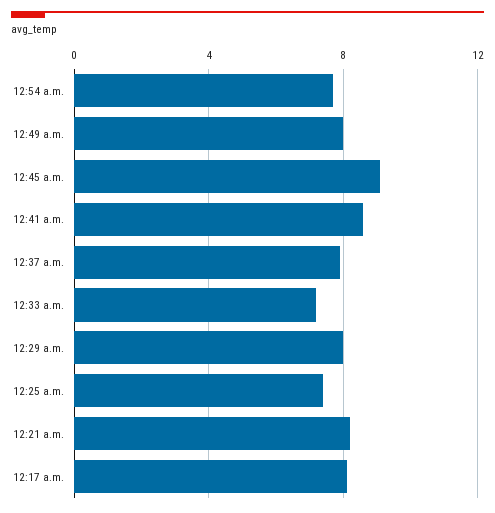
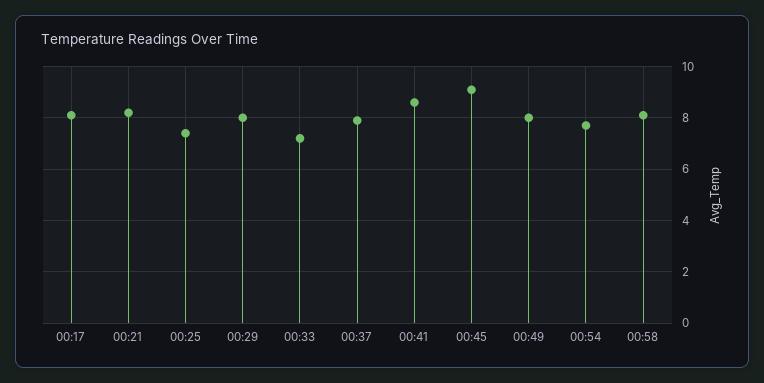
00:58: none -> 8

